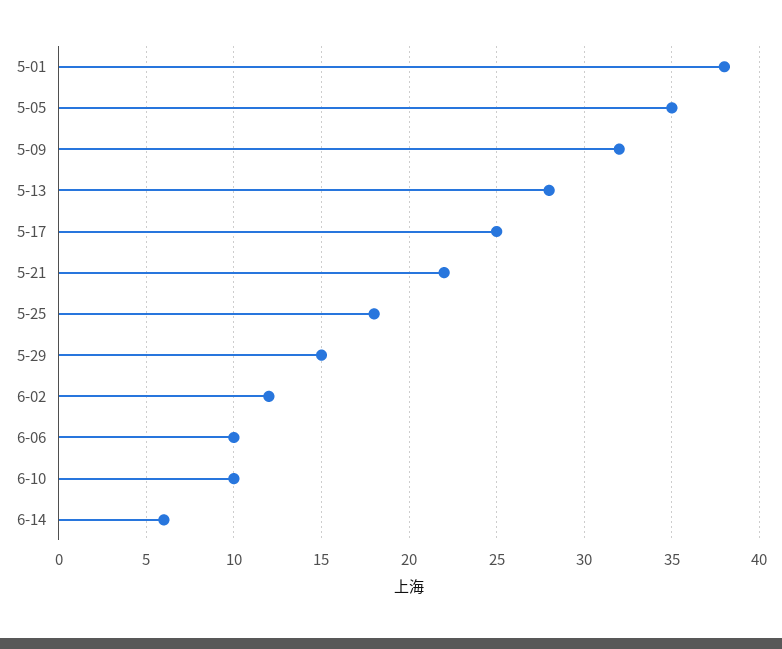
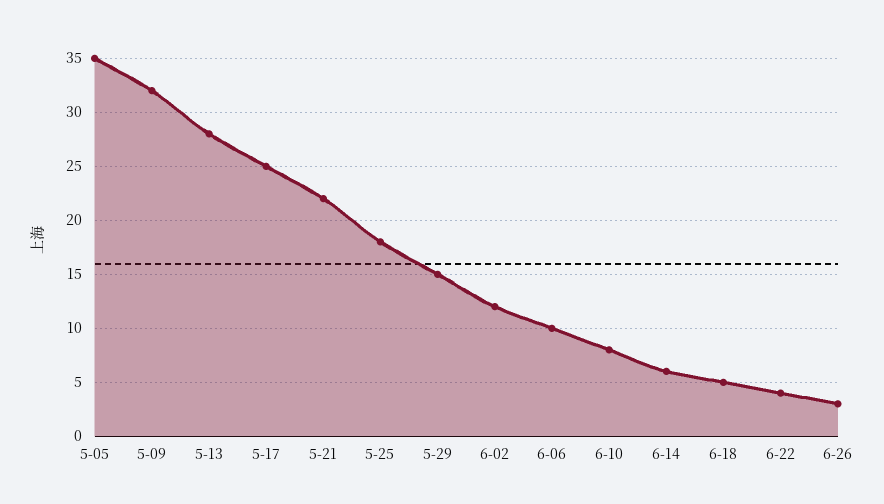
5-01: 38 -> none
6-10: 10 -> 8
6-18: none -> 5
6-22: none -> 4
6-26: none -> 3

